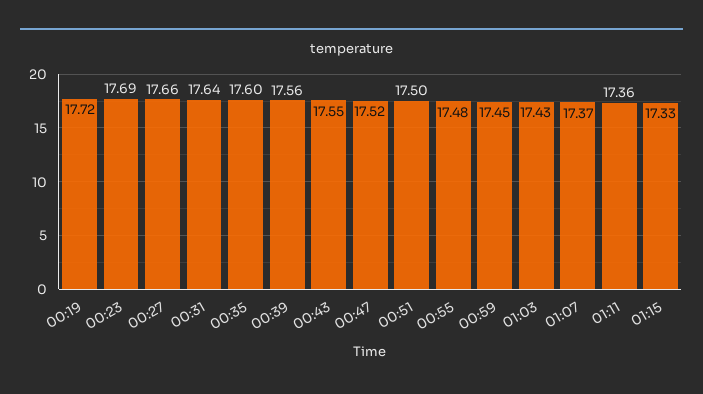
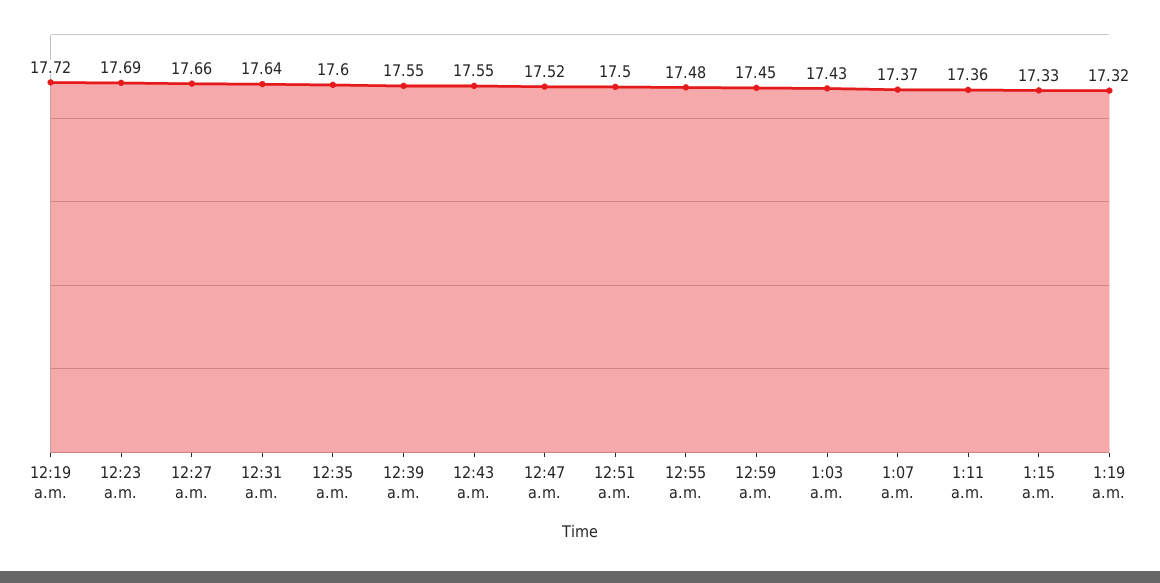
00:39: 17.56 -> 17.55
1:19 a.m.: none -> 17.32

